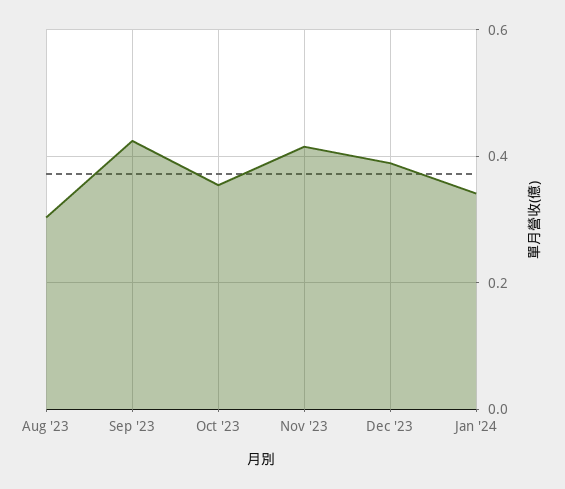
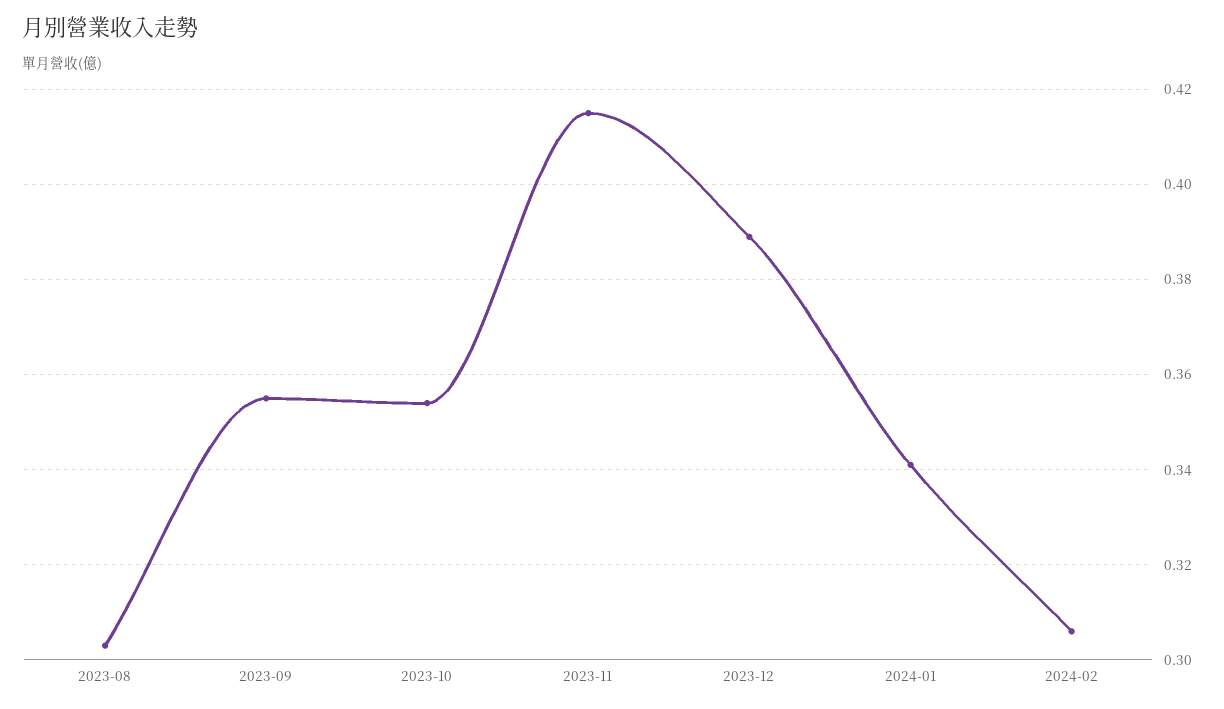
Sep '23: 0.42 -> 0.355
2024-02: none -> 0.305

